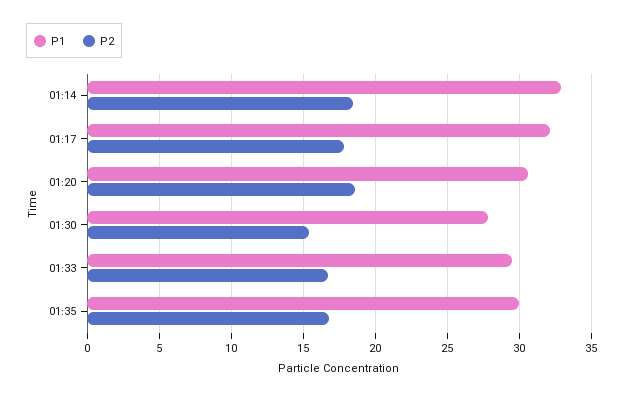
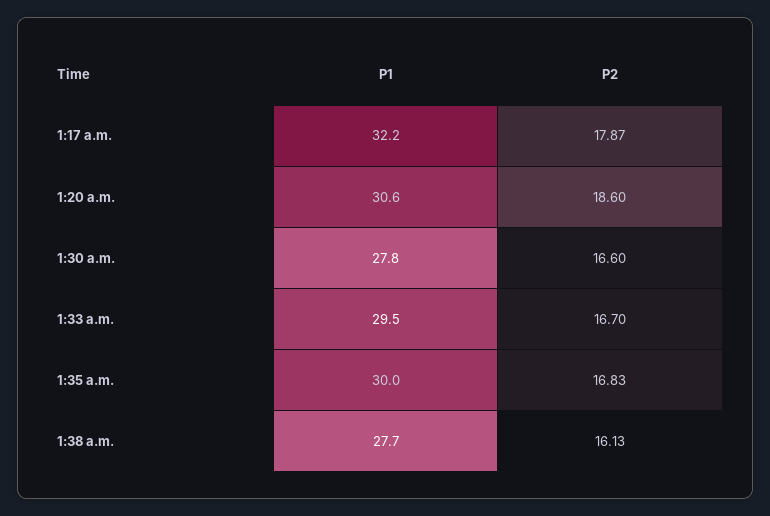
P1, 01:14: 33 -> none
P2, 01:14: 18.5 -> none
P2, 01:30: 15.5 -> 16.6
P1, 1:38 a.m.: none -> 27.7
P2, 1:38 a.m.: none -> 16.13

